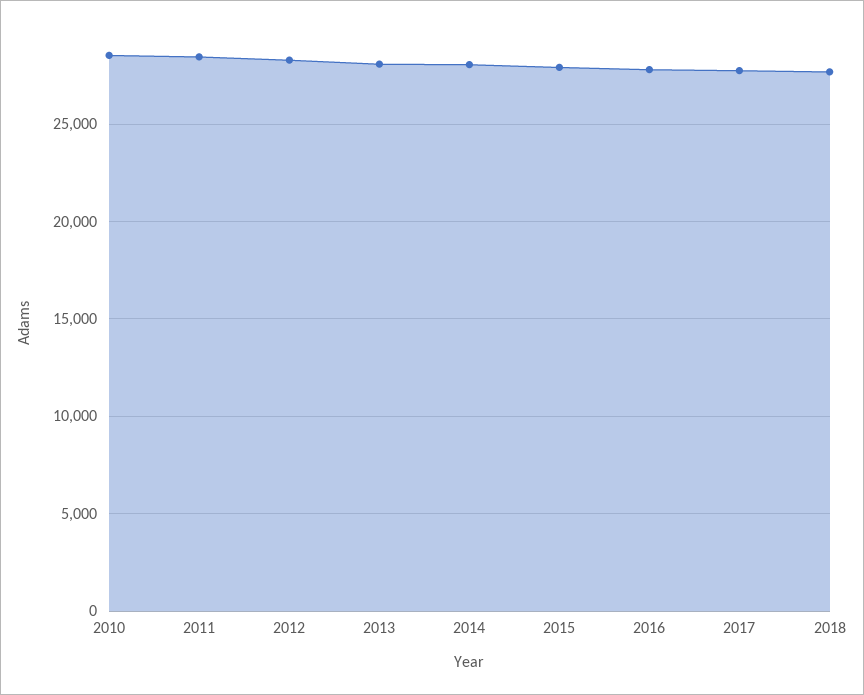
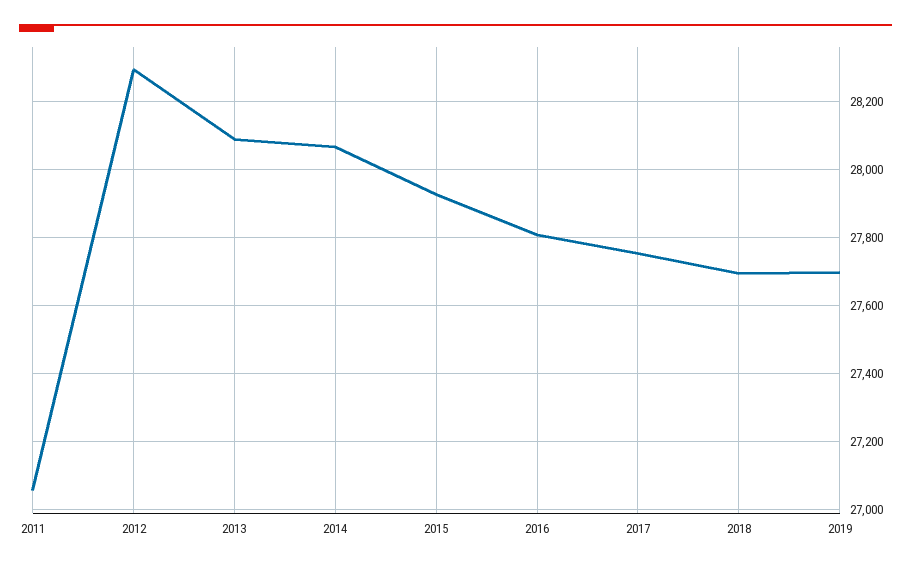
2010: 28500 -> none
2011: 28500 -> 27060
2019: none -> 27700

